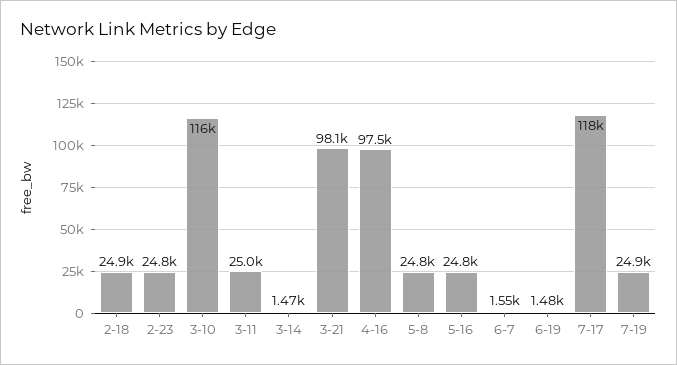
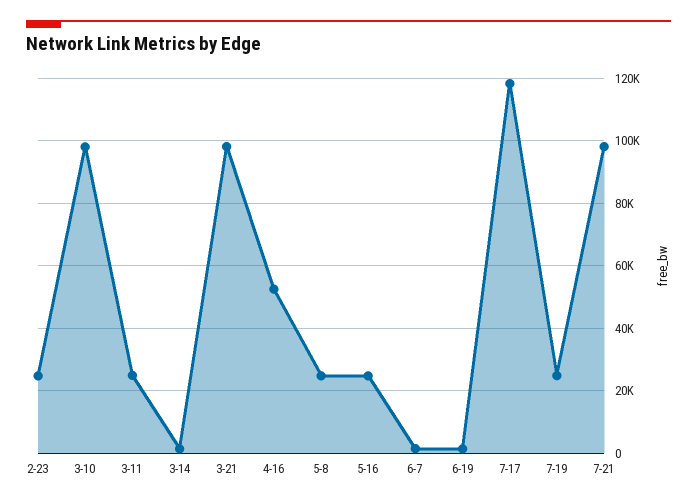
2-18: 24900 -> none
3-10: 116000 -> 98000
4-16: 97500 -> 52000
7-21: none -> 98000

